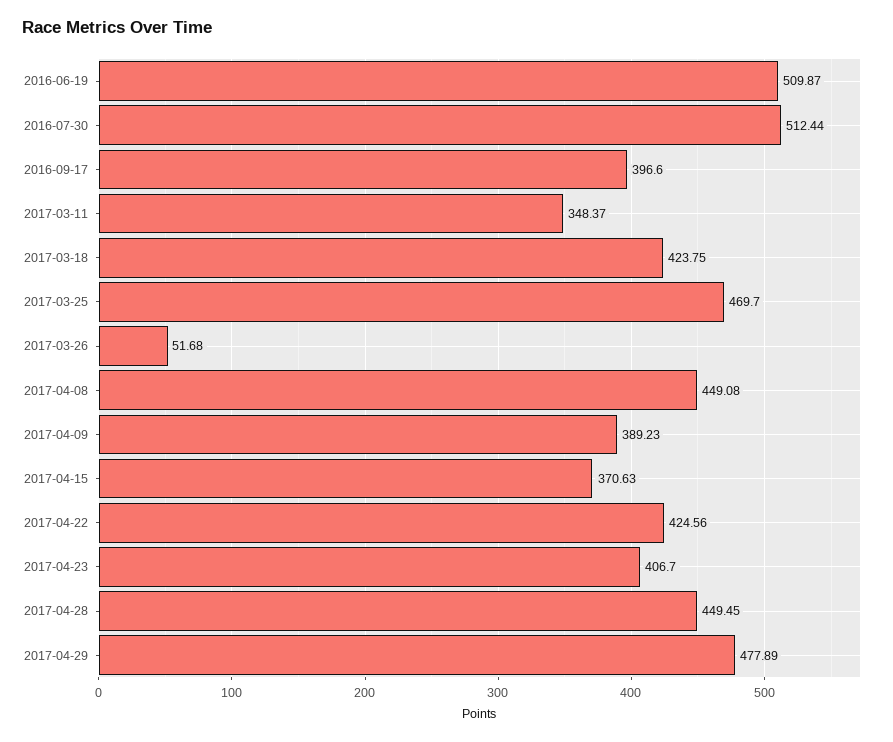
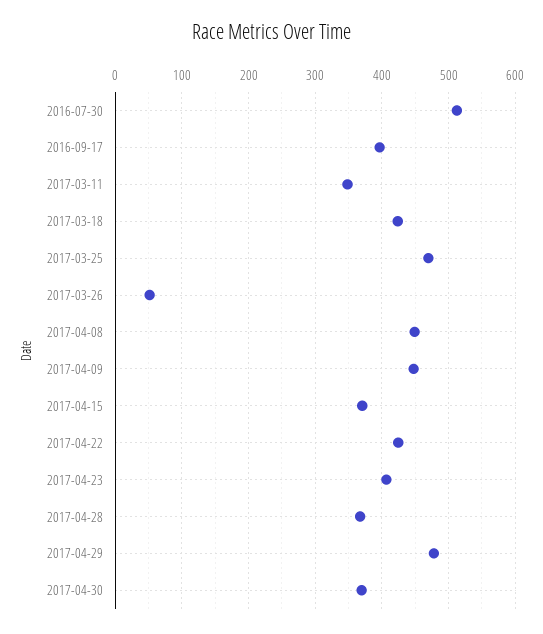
2016-06-19: 509.87 -> none
2017-04-09: 389.23 -> 450
2017-04-28: 449.45 -> 370
2017-04-30: none -> 370

